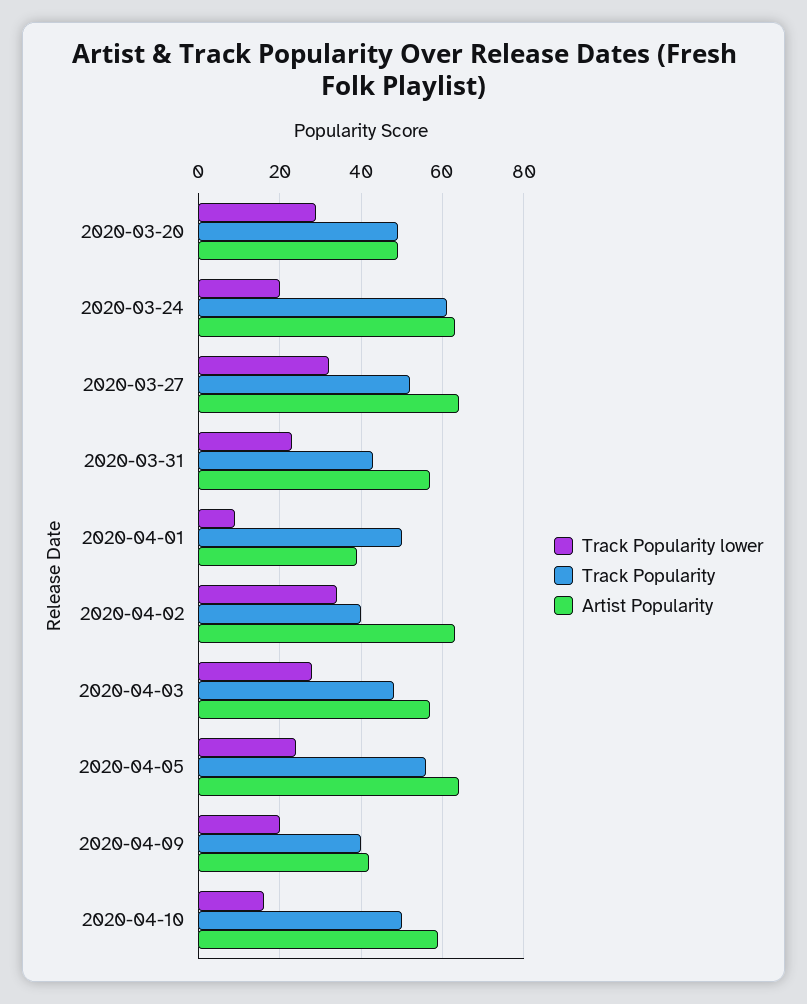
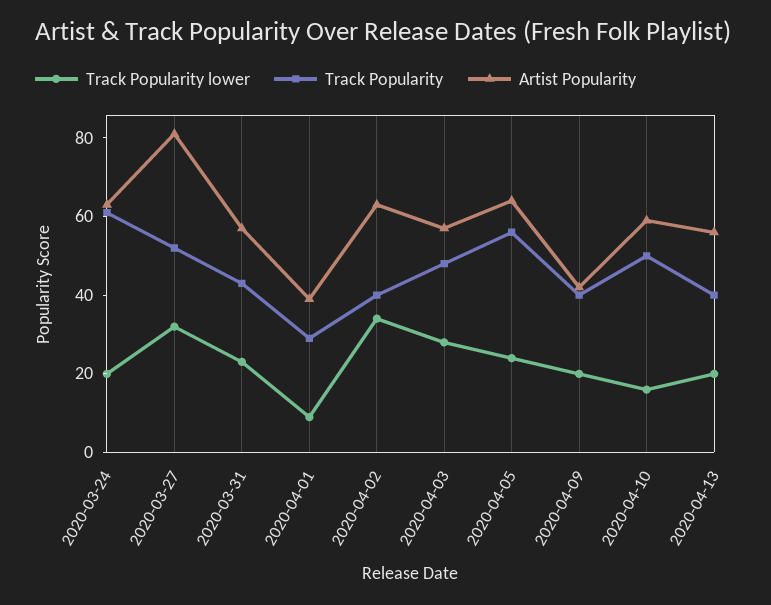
Track Popularity lower, 2020-03-20: 30 -> none
Track Popularity, 2020-03-20: 50 -> none
Artist Popularity, 2020-03-20: 50 -> none
Artist Popularity, 2020-03-27: 65 -> 80
Track Popularity, 2020-04-01: 50 -> 30
Track Popularity lower, 2020-04-13: none -> 20
Track Popularity, 2020-04-13: none -> 40
Artist Popularity, 2020-04-13: none -> 55

